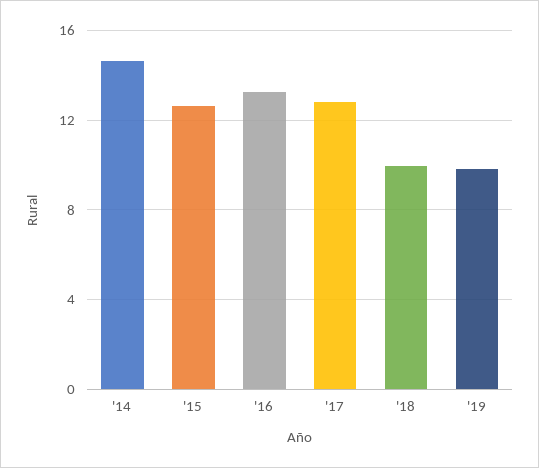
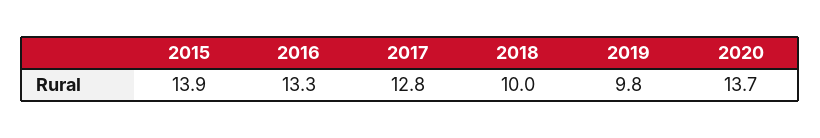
'14: 14.5 -> none
'15: 12.5 -> 13.9
2020: none -> 13.7

